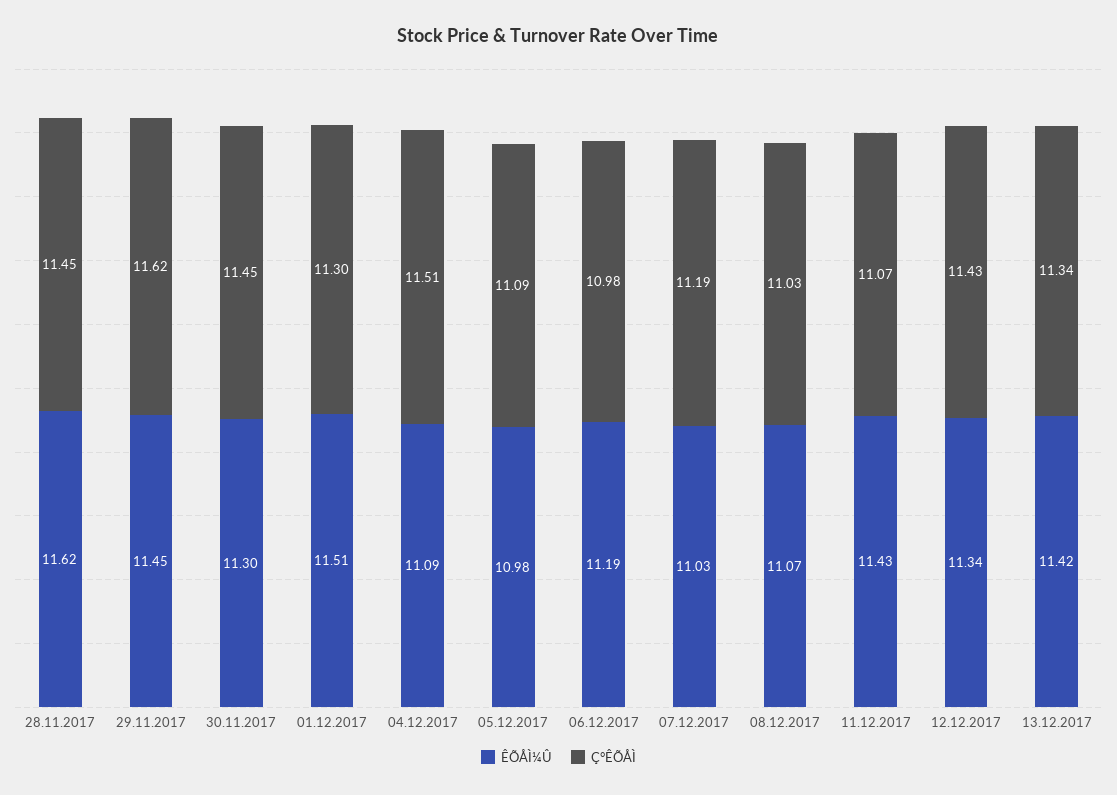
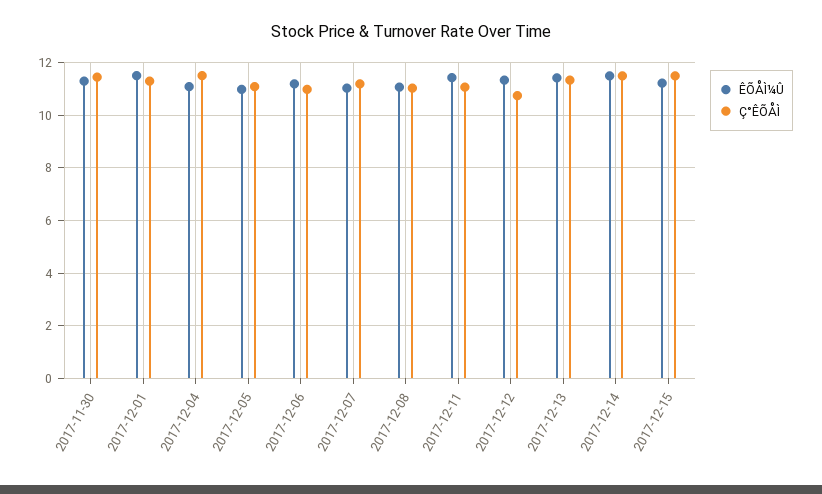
ÊÕÅÌ¼Û, 28.11.2017: 11.62 -> none
Ç°ÊÕÅÌ, 28.11.2017: 11.45 -> none
ÊÕÅÌ¼Û, 29.11.2017: 11.45 -> none
Ç°ÊÕÅÌ, 29.11.2017: 11.62 -> none
Ç°ÊÕÅÌ, 12.12.2017: 11.43 -> 10.75
ÊÕÅÌ¼Û, 2017-12-14: none -> 11.5
Ç°ÊÕÅÌ, 2017-12-14: none -> 11.5
ÊÕÅÌ¼Û, 2017-12-15: none -> 11.25
Ç°ÊÕÅÌ, 2017-12-15: none -> 11.5

